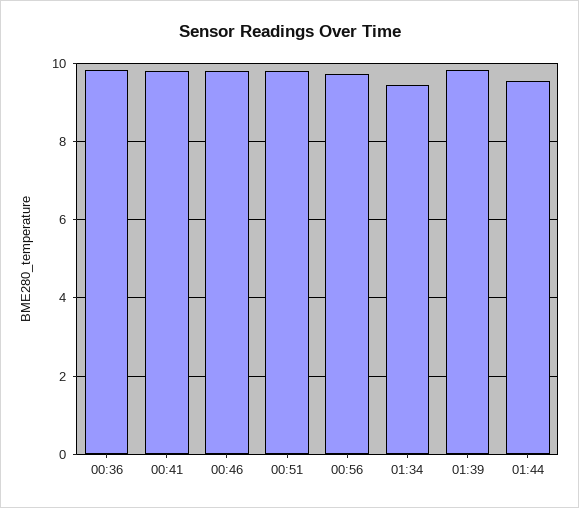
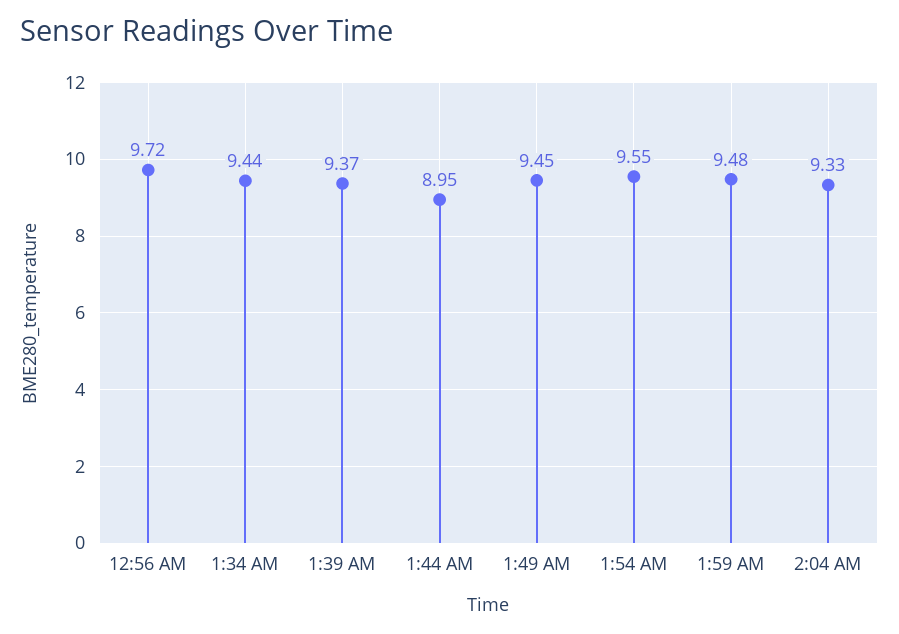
00:36: 9.8 -> none
00:41: 9.8 -> none
00:46: 9.8 -> none
00:51: 9.8 -> none
01:39: 9.8 -> 9.37
01:44: 9.6 -> 8.95
1:49 AM: none -> 9.45
1:54 AM: none -> 9.55
1:59 AM: none -> 9.48
2:04 AM: none -> 9.33

